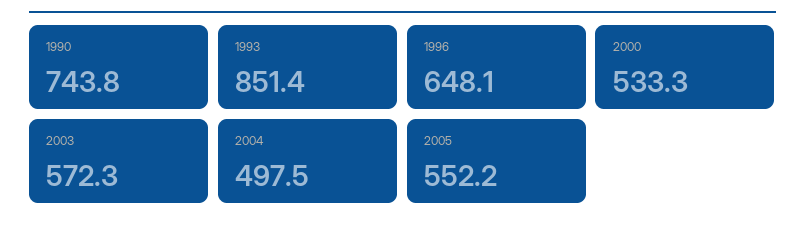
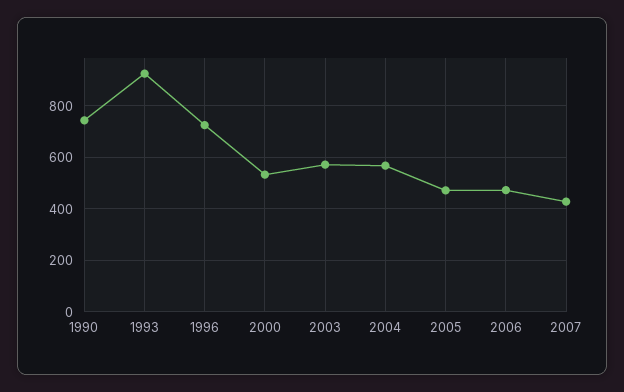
1993: 851.4 -> 925
1996: 648.1 -> 725
2004: 497.5 -> 575
2005: 552.2 -> 475
2006: none -> 475
2007: none -> 425

